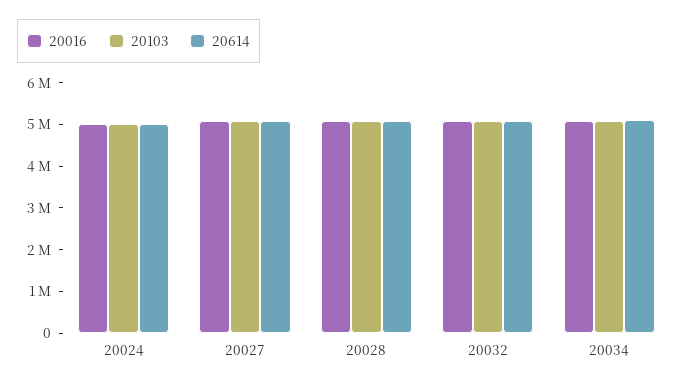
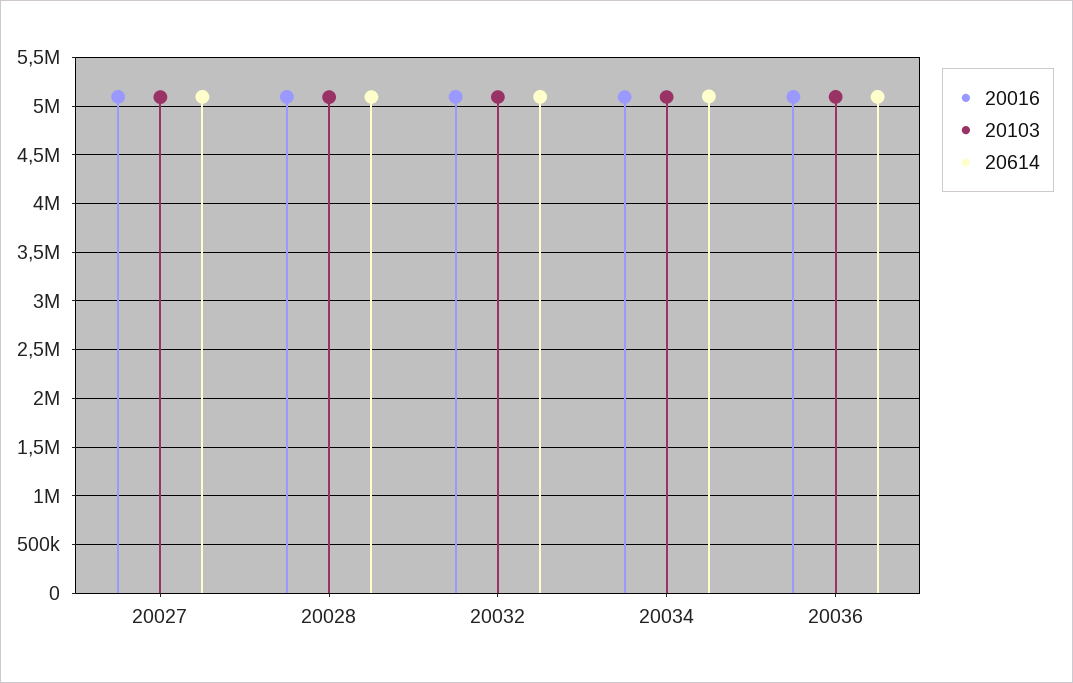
20016, 20024: 5000000 -> none
20103, 20024: 5000000 -> none
20614, 20024: 5000000 -> none
20016, 20036: none -> 5100000
20103, 20036: none -> 5100000
20614, 20036: none -> 5100000

